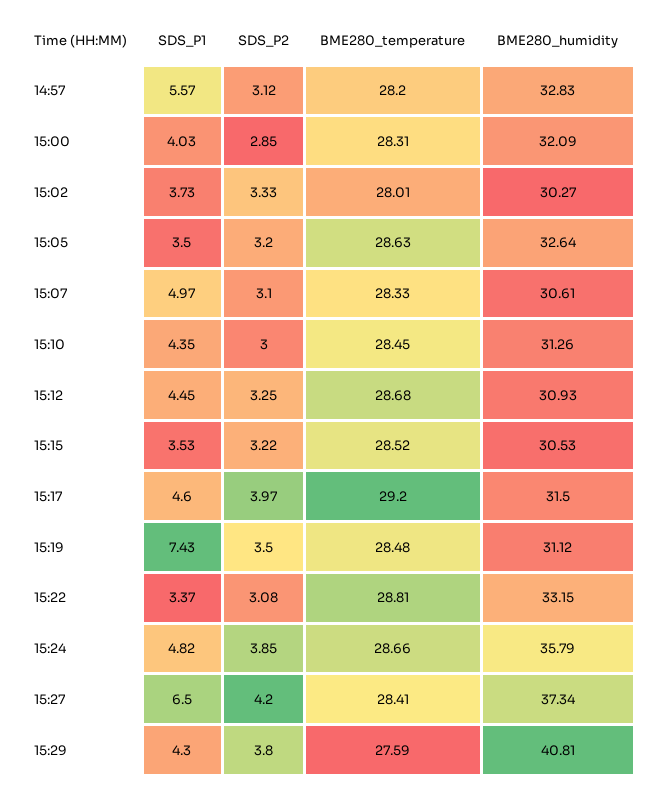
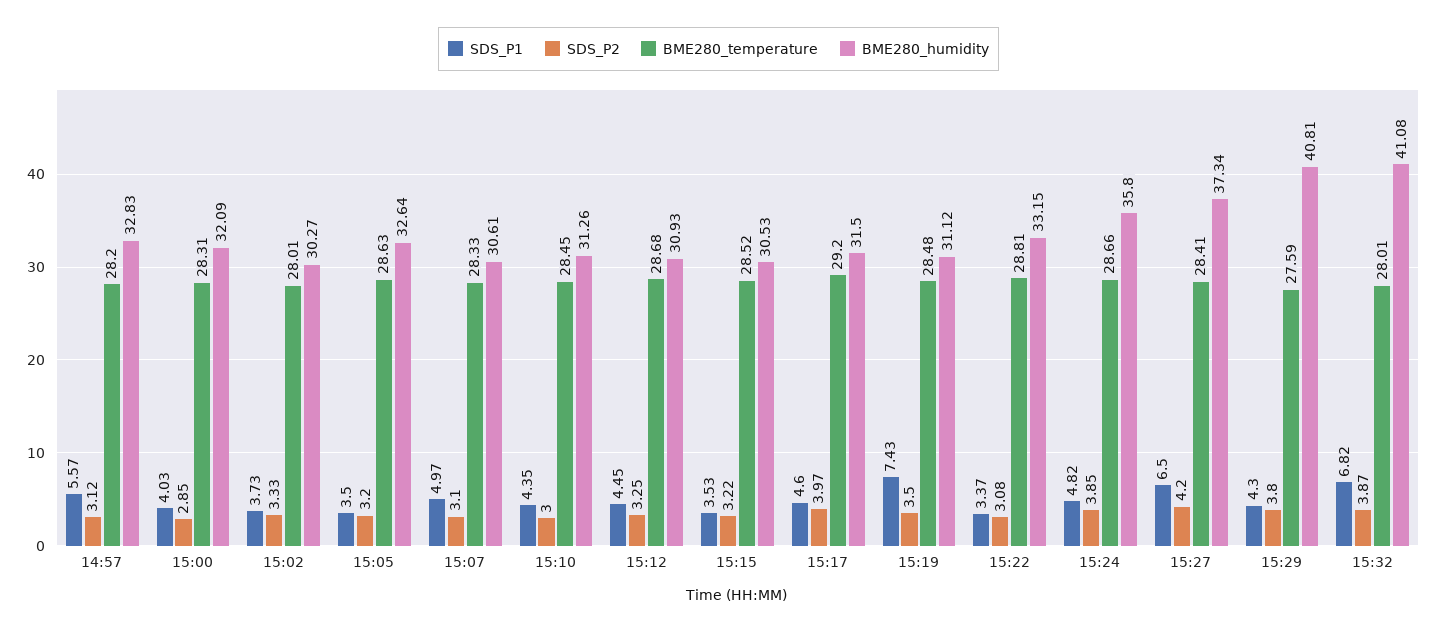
BME280_humidity, 15:24: 35.79 -> 35.8
SDS_P1, 15:32: none -> 6.82
SDS_P2, 15:32: none -> 3.87
BME280_temperature, 15:32: none -> 28.01
BME280_humidity, 15:32: none -> 41.08

